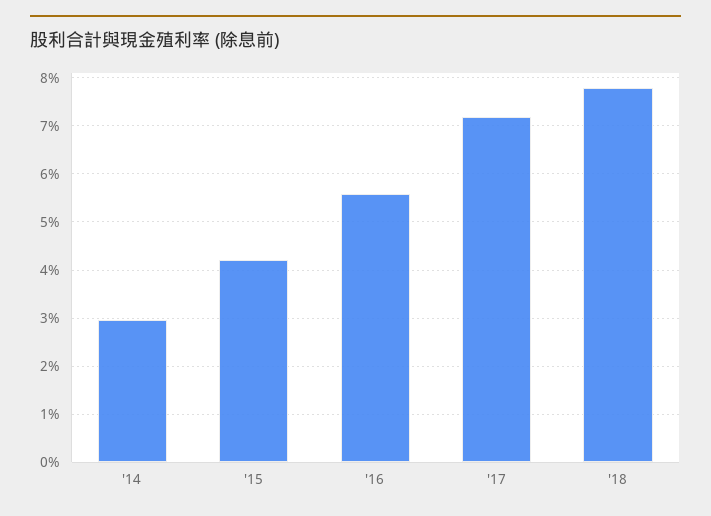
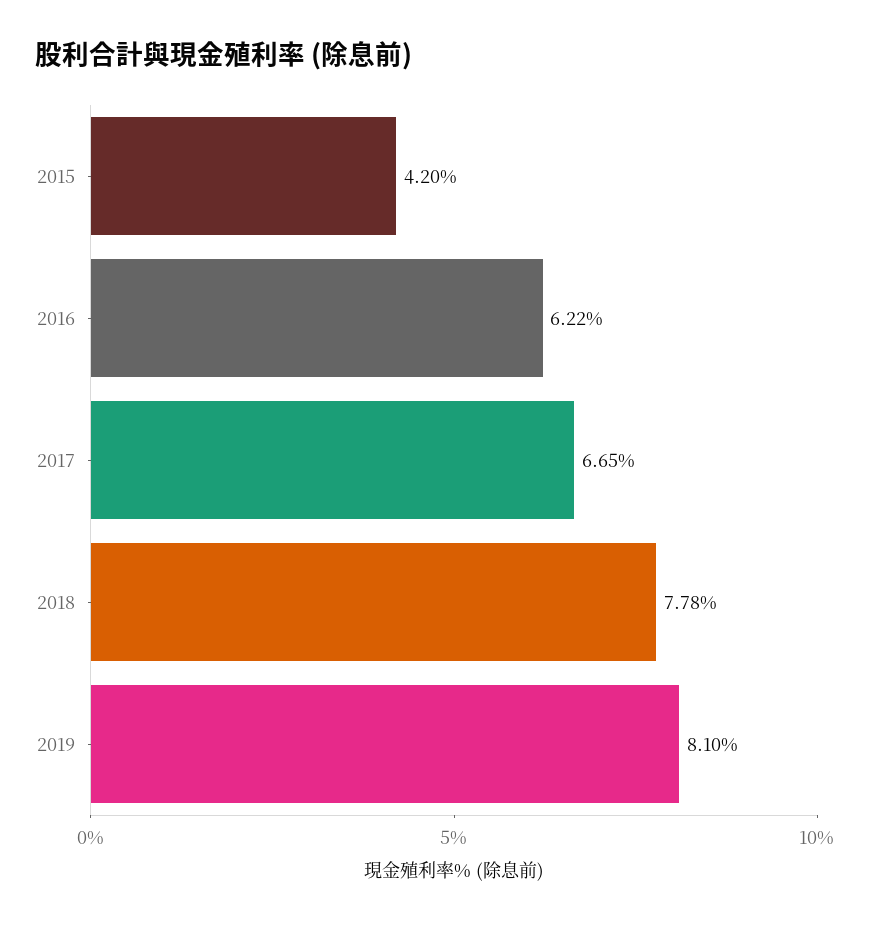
'14: 3 -> none
'16: 5.6 -> 6.22
'17: 7.2 -> 6.65
2019: none -> 8.1

